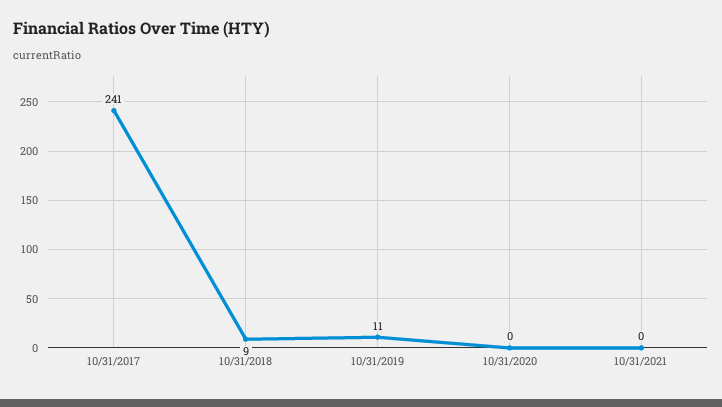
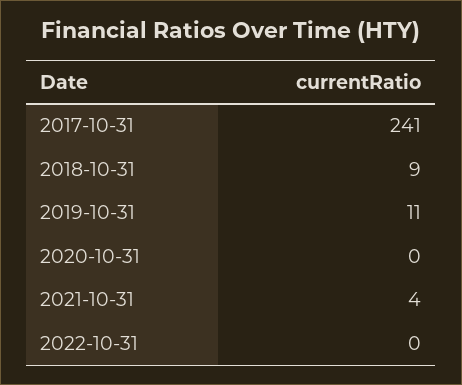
10/31/2021: 0 -> 4
2022-10-31: none -> 0

